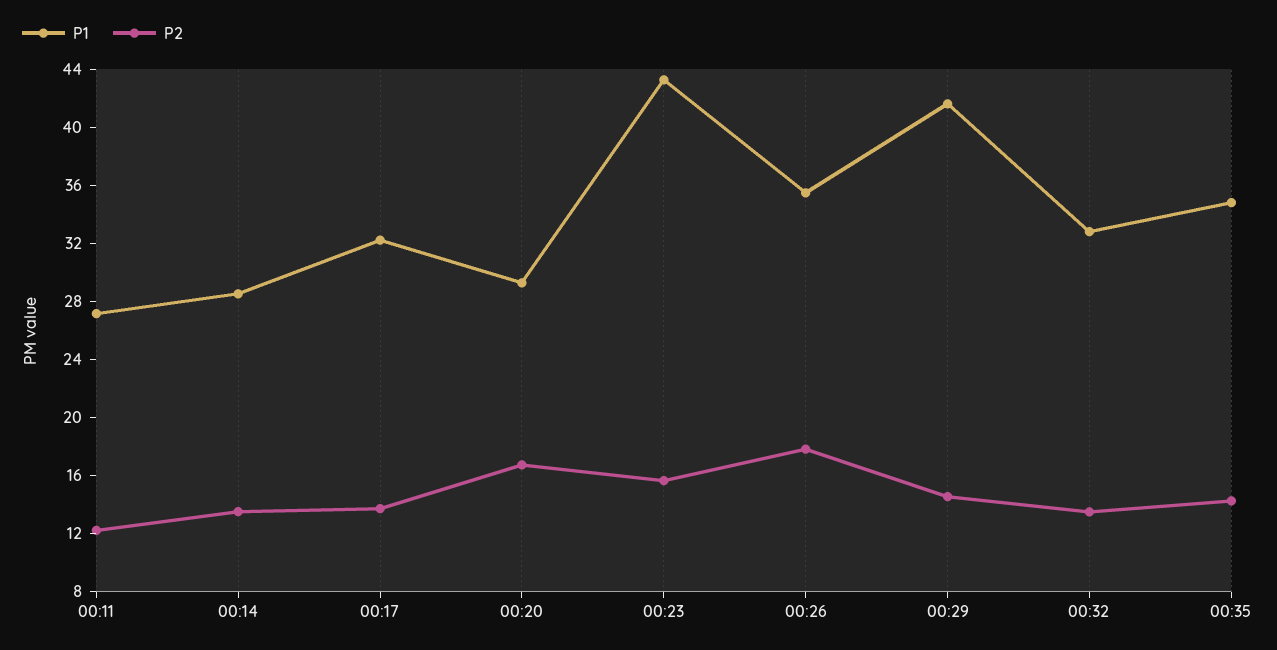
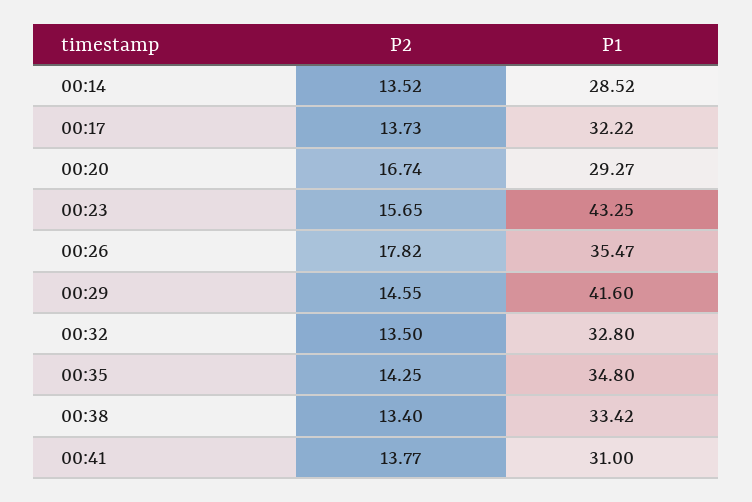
P1, 00:11: 27 -> none
P2, 00:11: 12 -> none
P2, 00:38: none -> 13.4
P1, 00:38: none -> 33.42
P2, 00:41: none -> 13.77
P1, 00:41: none -> 31

